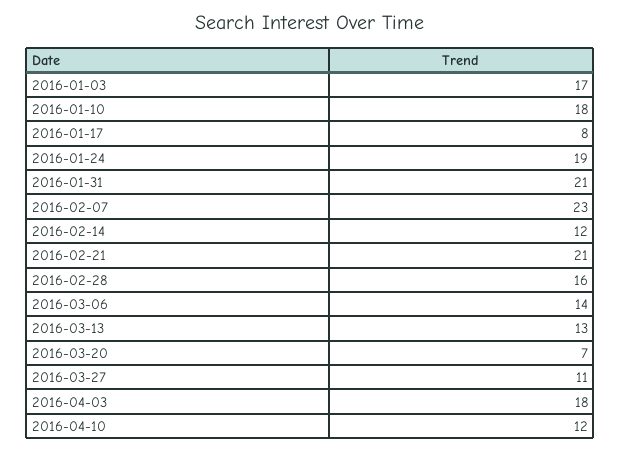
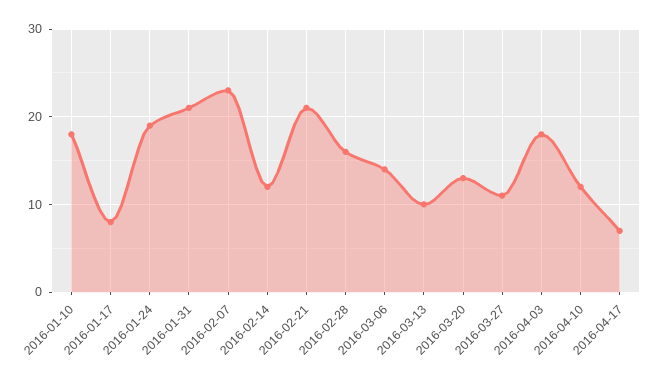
2016-01-03: 17 -> none
2016-03-13: 13 -> 10
2016-03-20: 7 -> 13
2016-04-17: none -> 7

